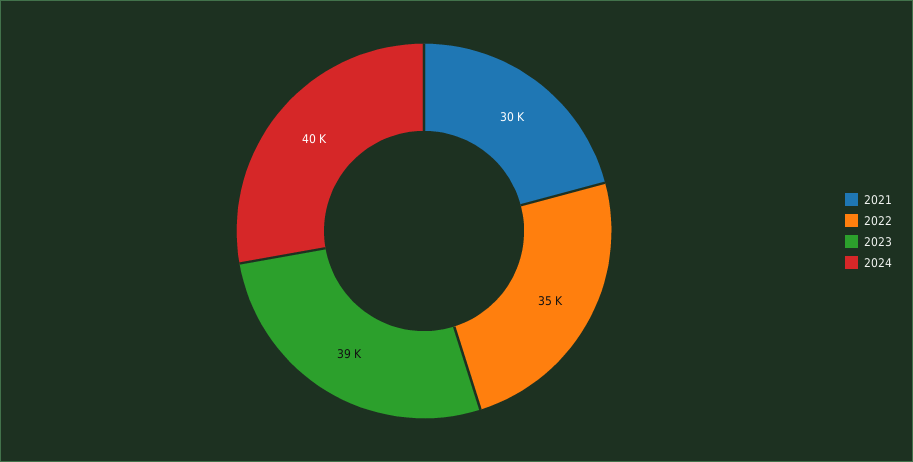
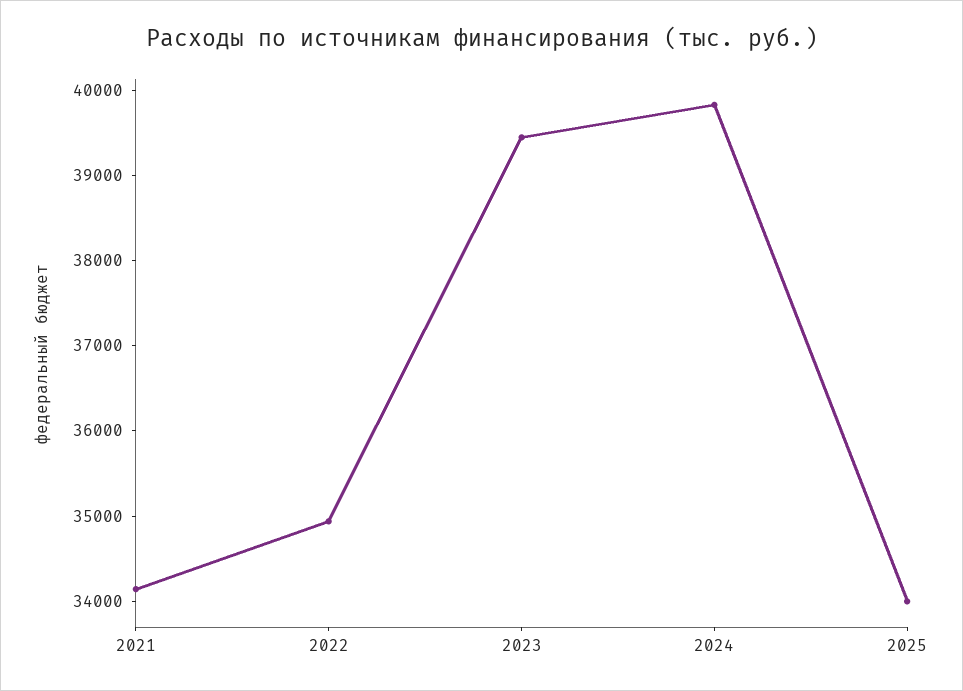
2021: 30000 -> 34200
2025: none -> 34000

